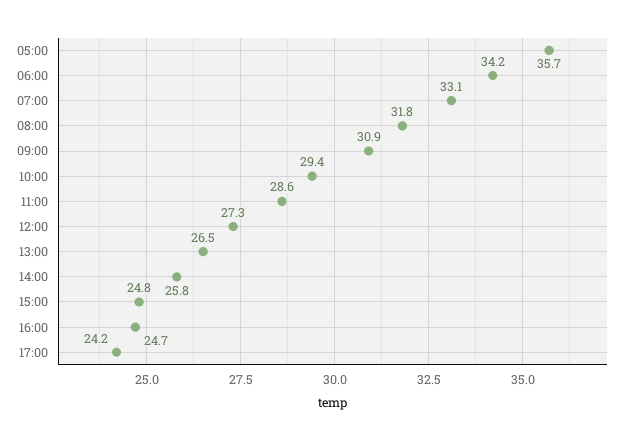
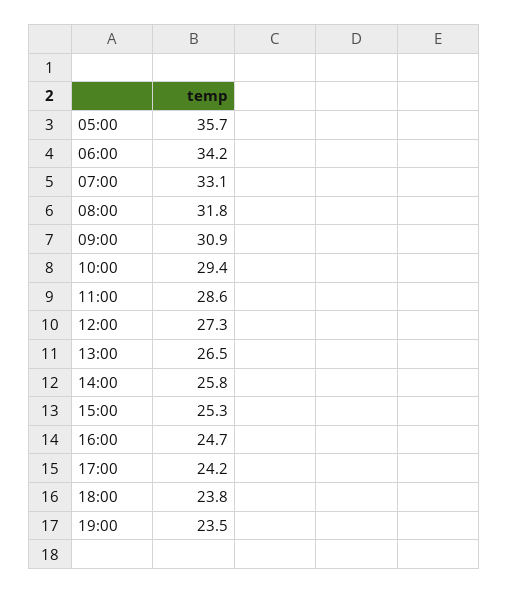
15:00: 24.8 -> 25.3
18:00: none -> 23.8
19:00: none -> 23.5

